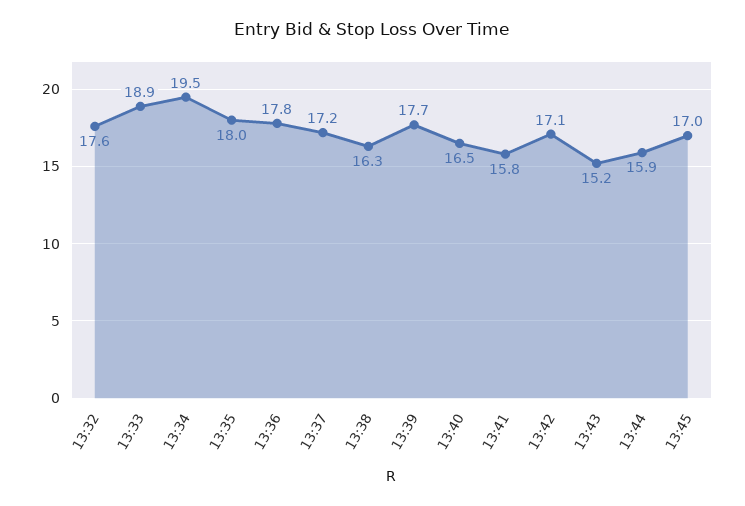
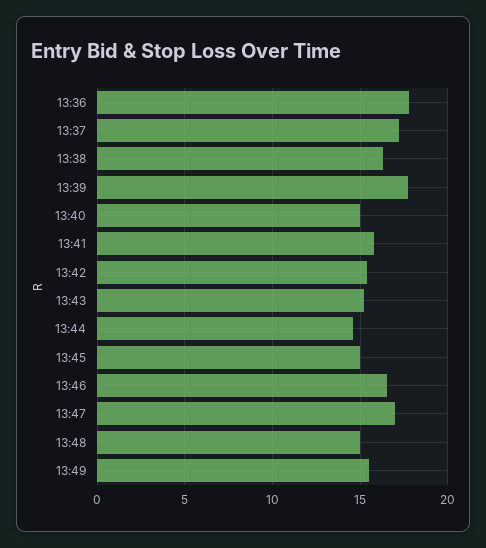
13:32: 17.6 -> none
13:33: 18.9 -> none
13:34: 19.5 -> none
13:35: 18 -> none
13:40: 16.5 -> 15
13:42: 17.1 -> 15.5
13:44: 15.9 -> 14.5
13:45: 17 -> 15
13:46: none -> 16.5
13:47: none -> 17
13:48: none -> 15
13:49: none -> 15.5

